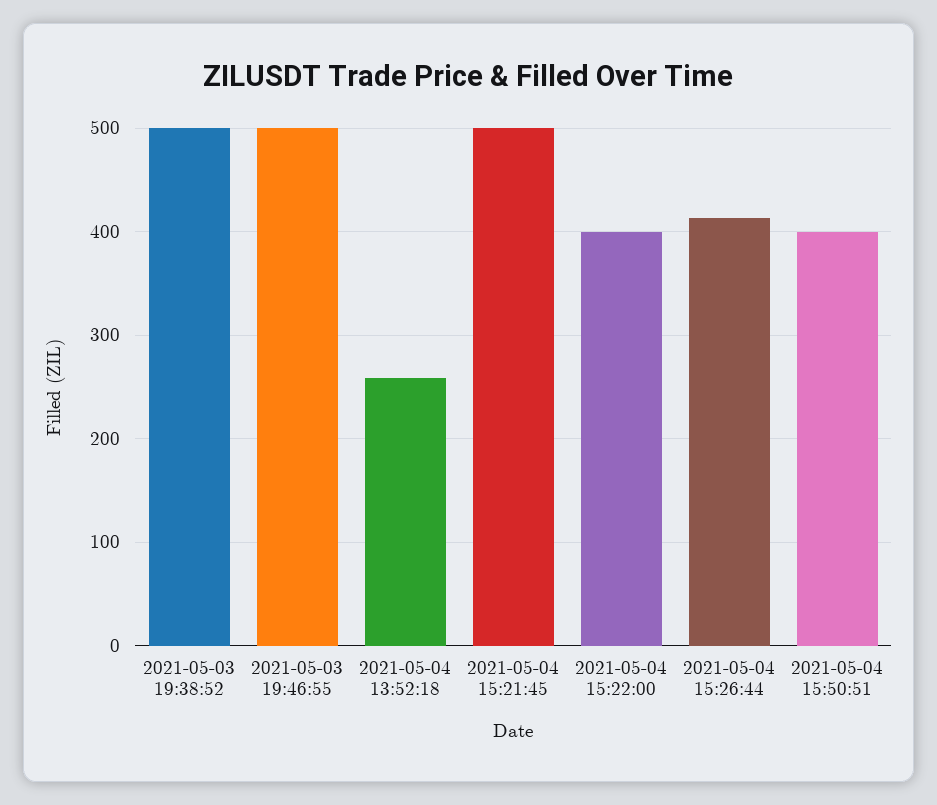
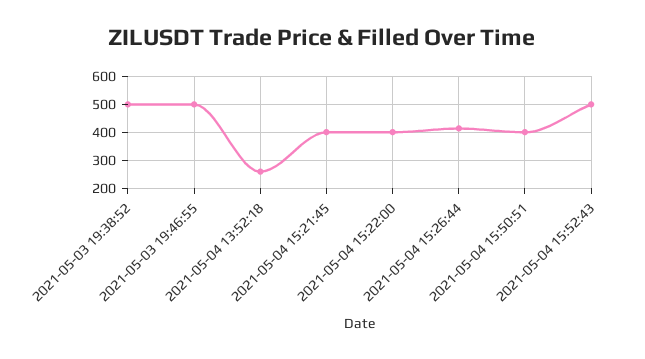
2021-05-04 15:21:45: 500 -> 400
2021-05-04 15:52:43: none -> 500

